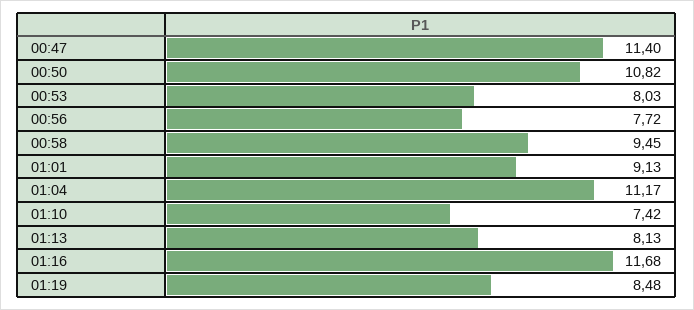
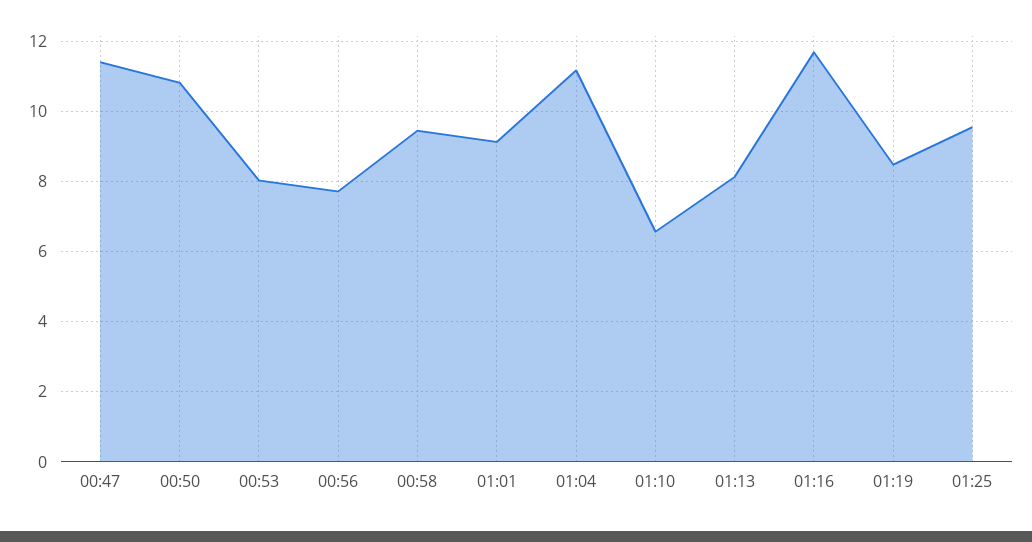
01:10: 7.42 -> 6.6
01:25: none -> 9.6

